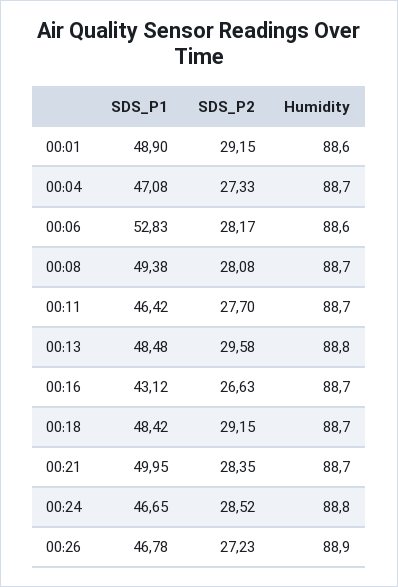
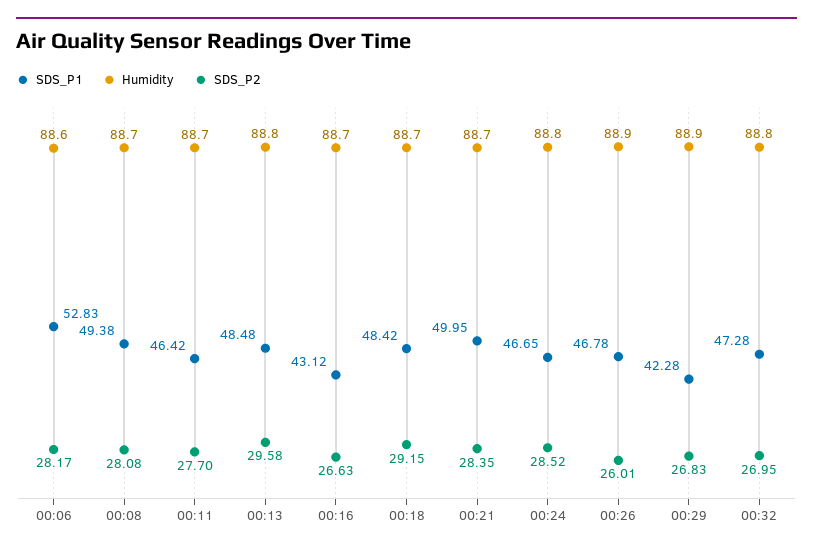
SDS_P1, 00:01: 48.9 -> none
SDS_P2, 00:01: 29.15 -> none
Humidity, 00:01: 88.6 -> none
SDS_P1, 00:04: 47.08 -> none
SDS_P2, 00:04: 27.33 -> none
Humidity, 00:04: 88.7 -> none
SDS_P2, 00:26: 27.23 -> 26.01
SDS_P1, 00:29: none -> 42.28
Humidity, 00:29: none -> 88.9
SDS_P2, 00:29: none -> 26.83
SDS_P1, 00:32: none -> 47.28
Humidity, 00:32: none -> 88.8
SDS_P2, 00:32: none -> 26.95

